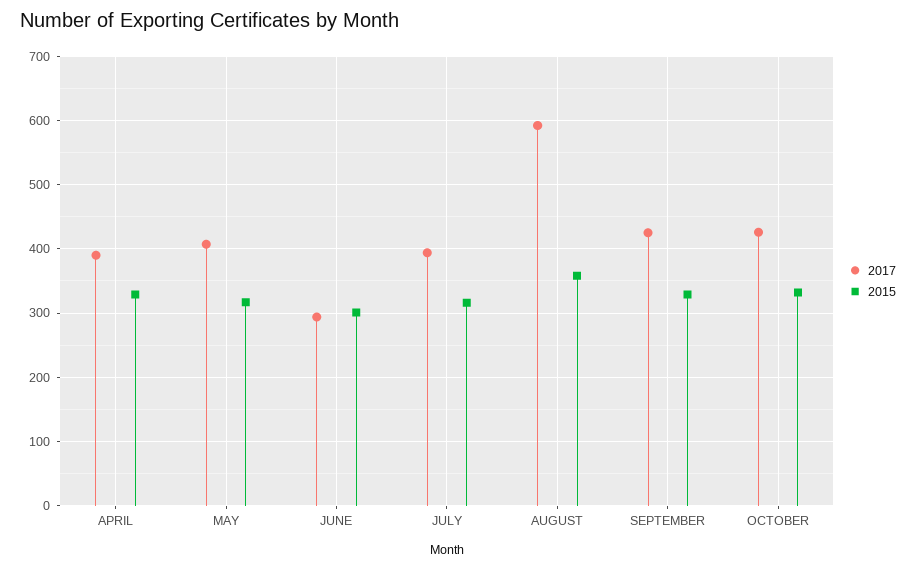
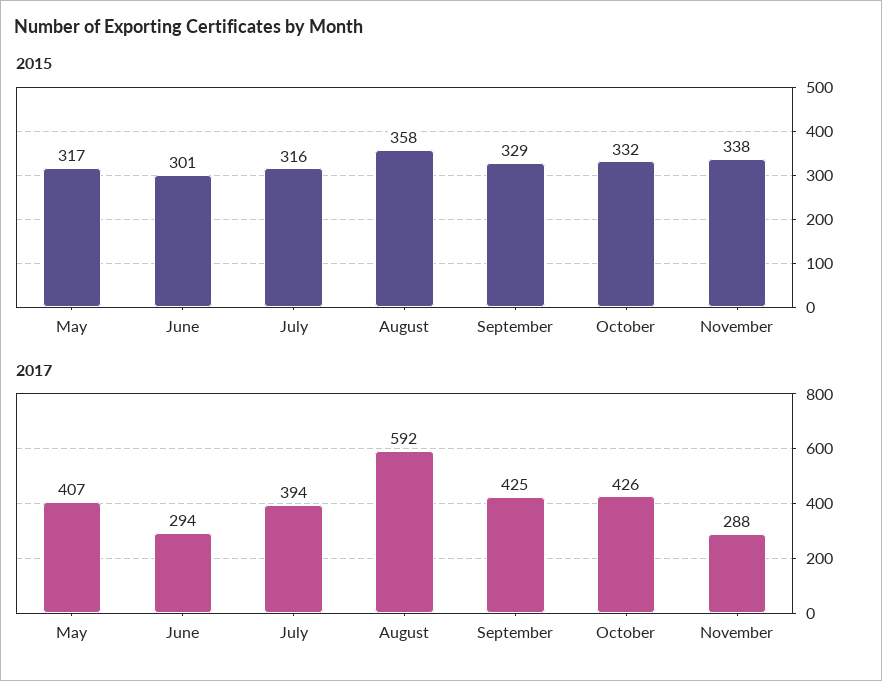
2017, APRIL: 390 -> none
2015, APRIL: 330 -> none
2015, November: none -> 338
2017, November: none -> 288

